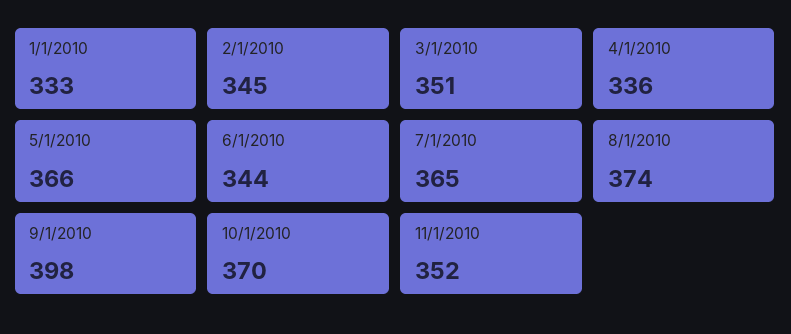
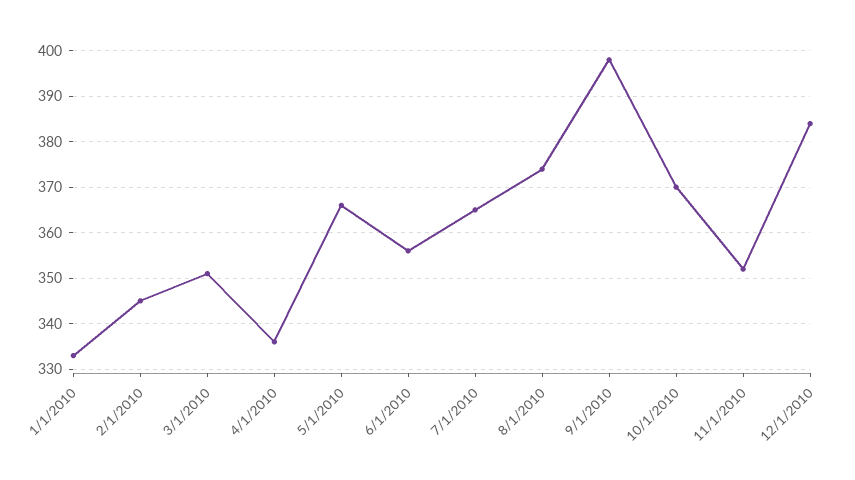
6/1/2010: 344 -> 355
12/1/2010: none -> 385

